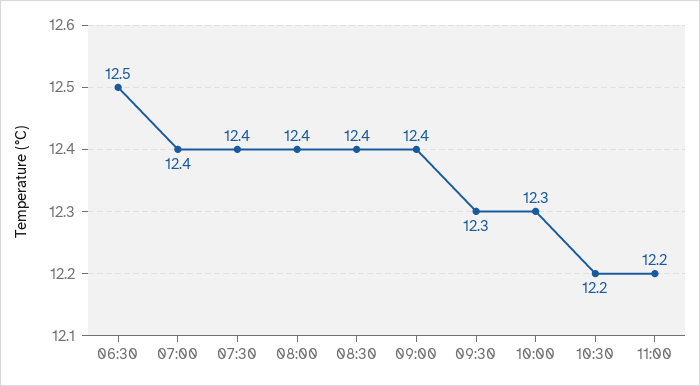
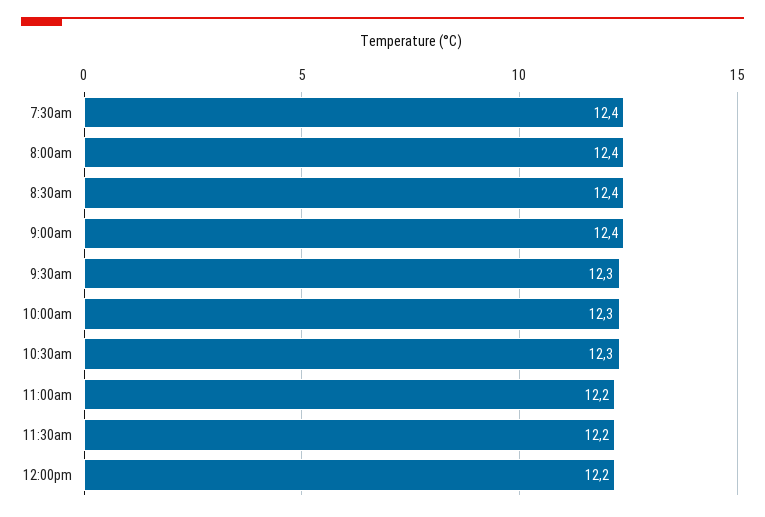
06:30: 12.5 -> none
07:00: 12.4 -> none
10:30: 12.2 -> 12.3
11:30am: none -> 12.2
12:00pm: none -> 12.2

